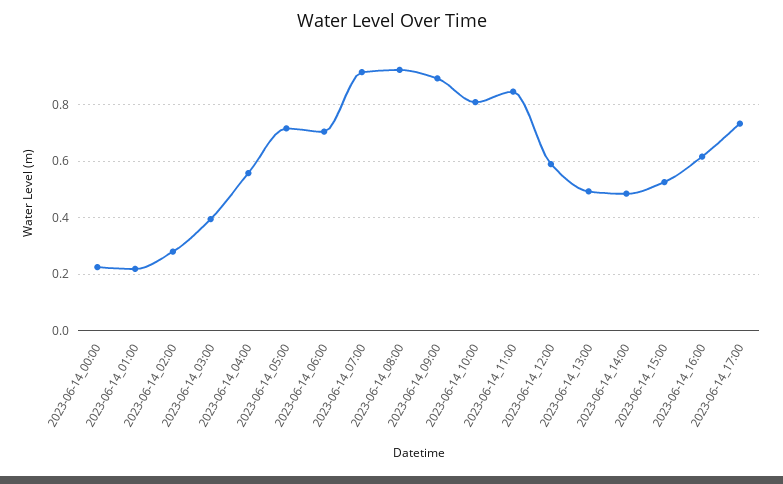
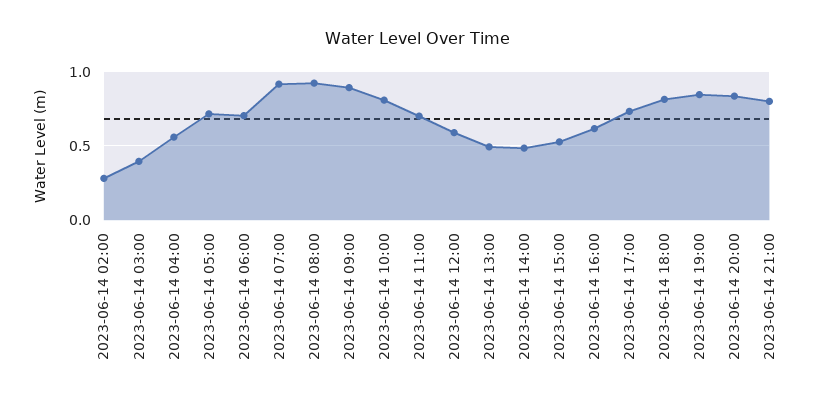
2023-06-14_00:00: 0.225 -> none
2023-06-14_01:00: 0.225 -> none
2023-06-14_11:00: 0.85 -> 0.7
2023-06-14 18:00: none -> 0.8
2023-06-14 19:00: none -> 0.85
2023-06-14 20:00: none -> 0.85
2023-06-14 21:00: none -> 0.8

